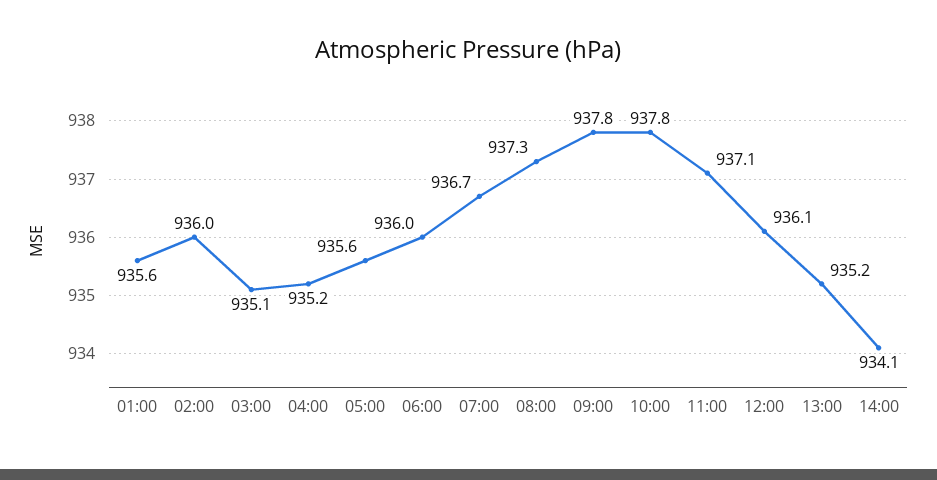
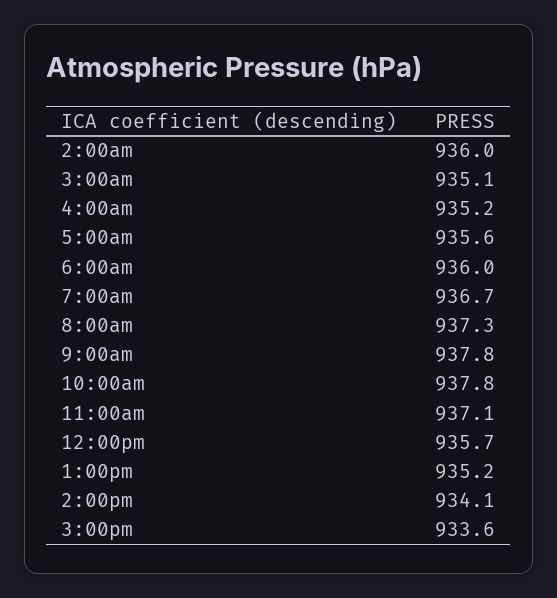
01:00: 935.6 -> none
12:00: 936.1 -> 935.7
3:00pm: none -> 933.6

